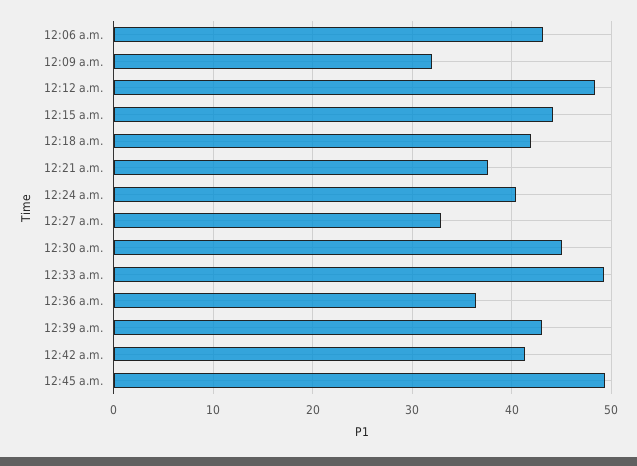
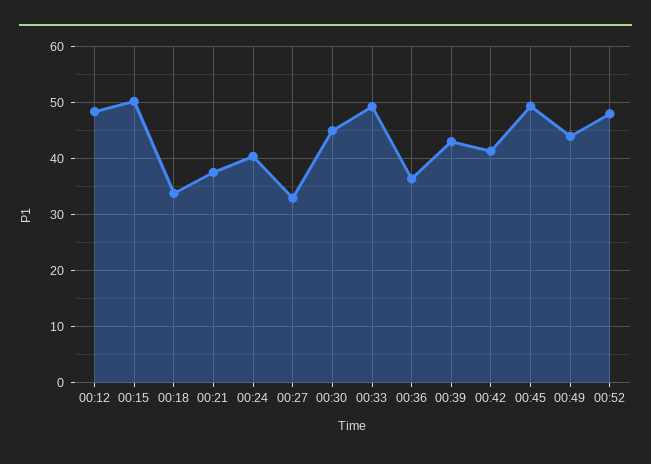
12:06 a.m.: 43 -> none
12:09 a.m.: 32 -> none
12:15 a.m.: 44 -> 50
12:18 a.m.: 42 -> 34
00:49: none -> 44
00:52: none -> 48

